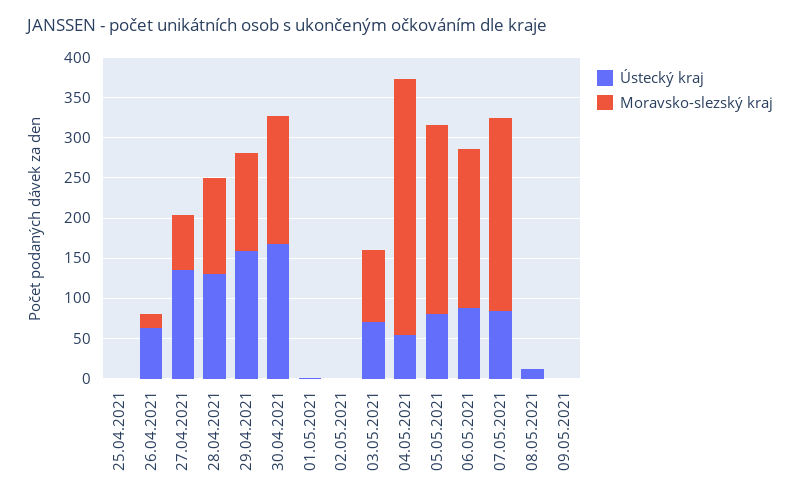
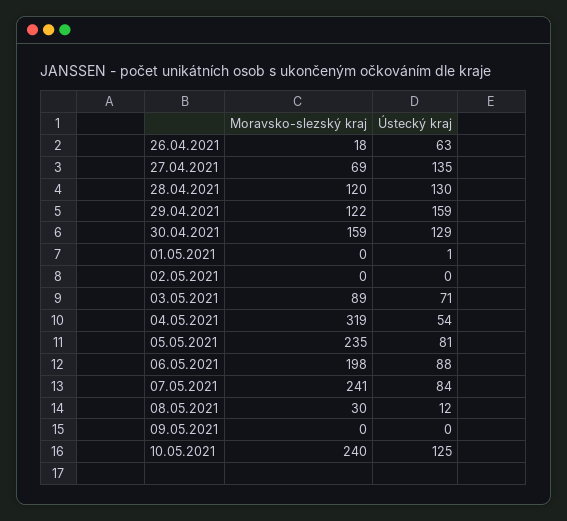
Ústecký kraj, 25.04.2021: 0 -> none
Moravsko-slezský kraj, 25.04.2021: 0 -> none
Ústecký kraj, 30.04.2021: 170 -> 129
Moravsko-slezský kraj, 08.05.2021: 0 -> 30
Moravsko-slezský kraj, 10.05.2021: none -> 240
Ústecký kraj, 10.05.2021: none -> 125

